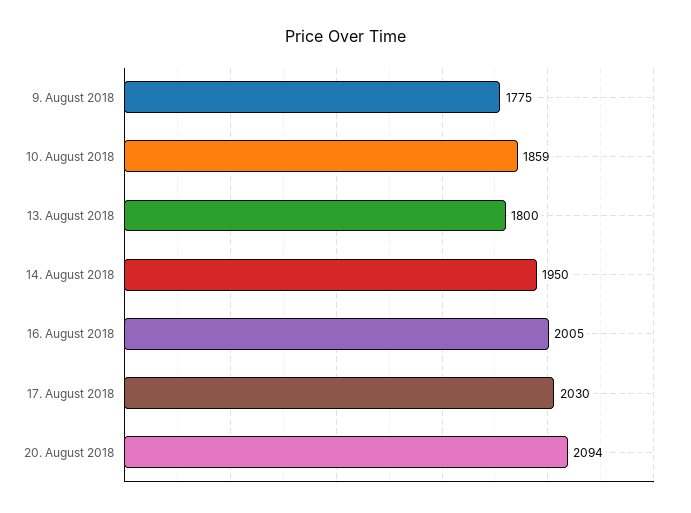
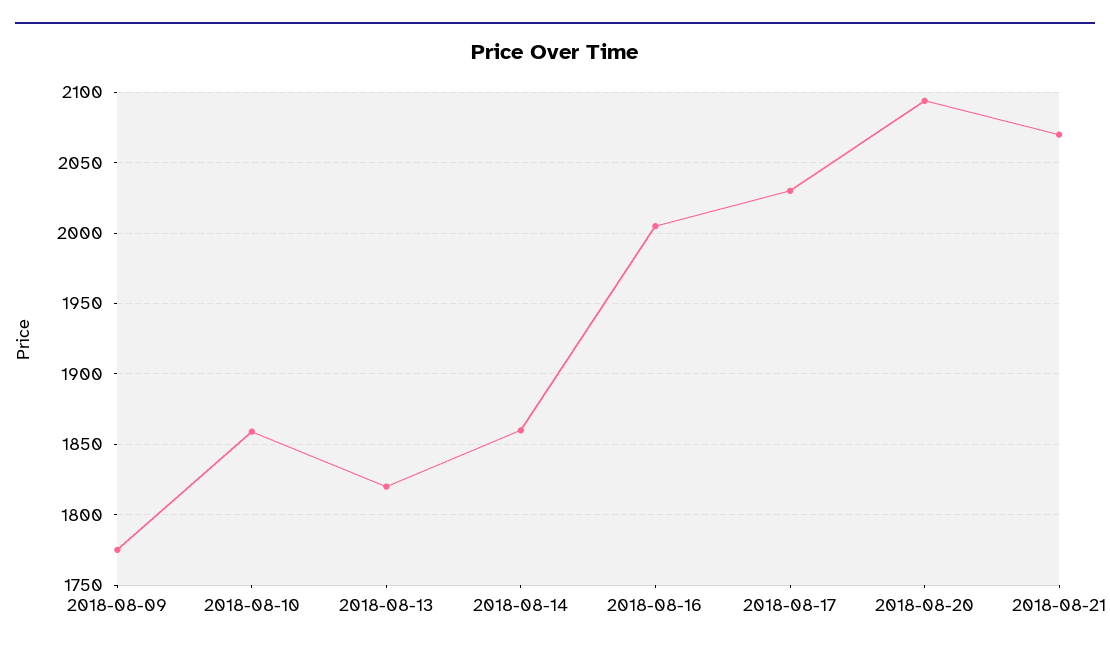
13. August 2018: 1800 -> 1820
14. August 2018: 1950 -> 1860
2018-08-21: none -> 2070

